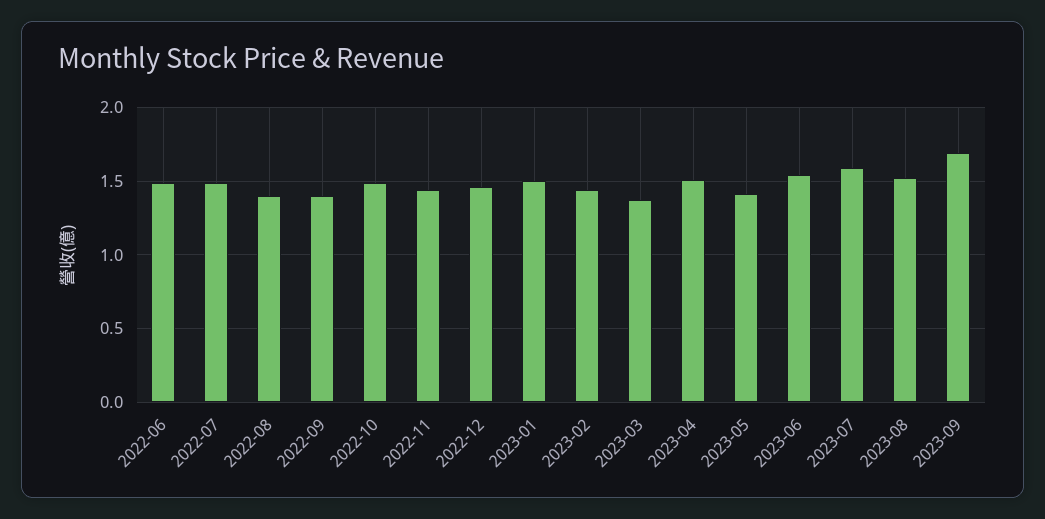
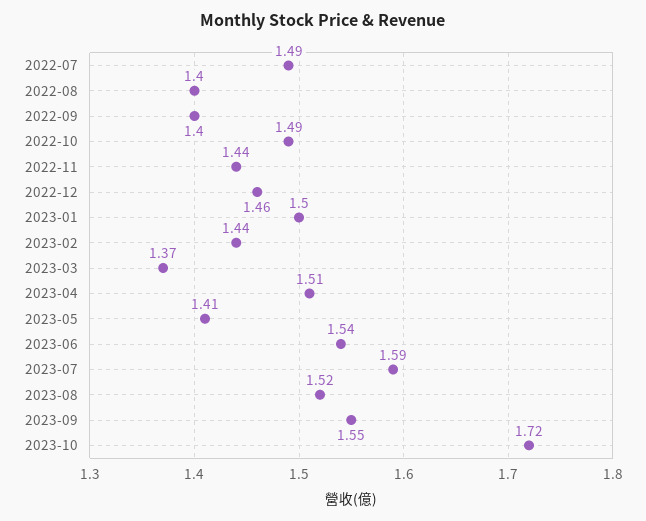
2022-06: 1.5 -> none
2023-09: 1.7 -> 1.55
2023-10: none -> 1.72

